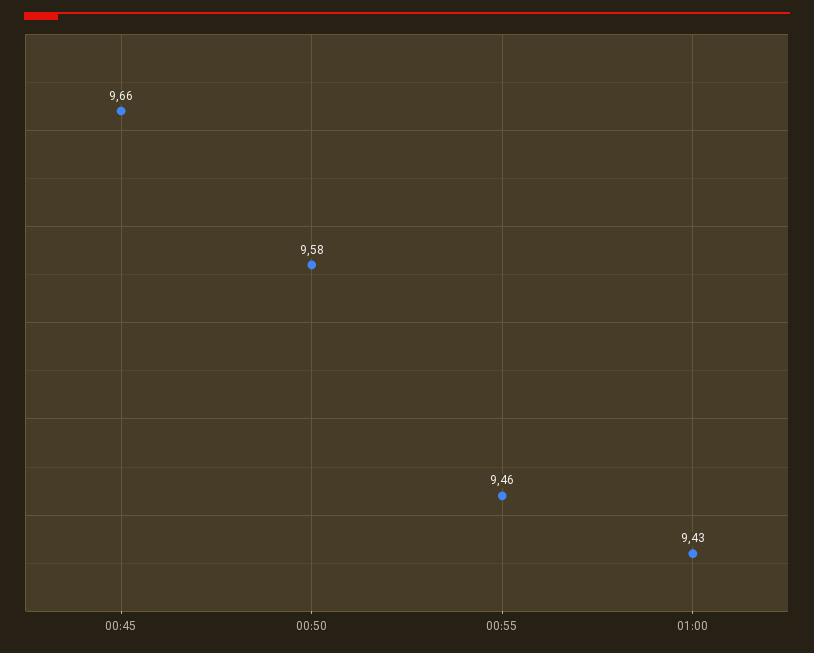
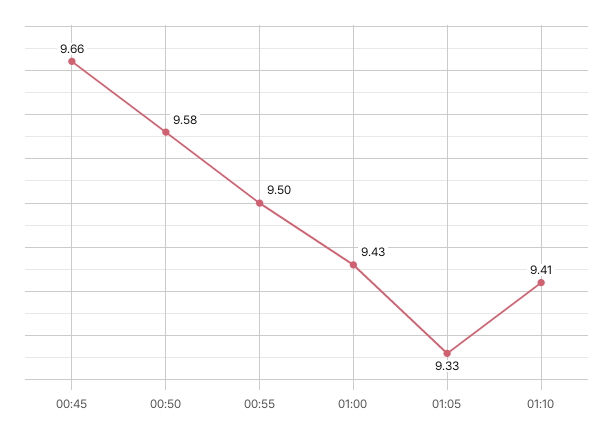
00:55: 9.46 -> 9.5
01:05: none -> 9.33
01:10: none -> 9.41

